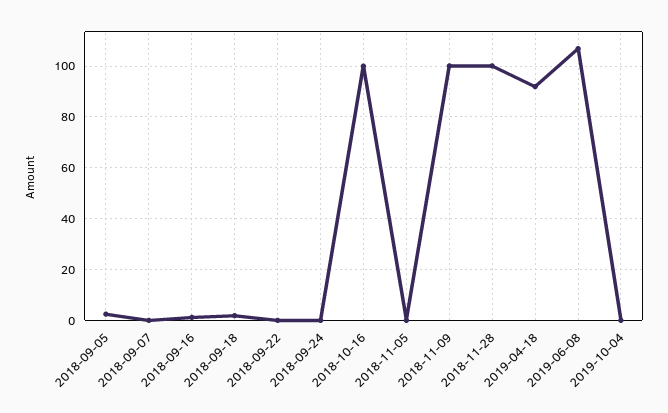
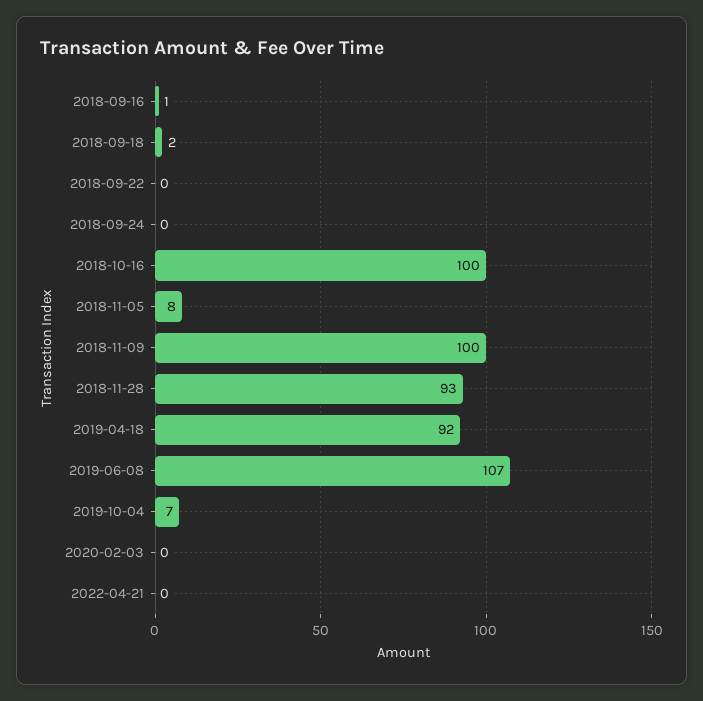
2018-09-05: 2.5 -> none
2018-09-07: 0 -> none
2018-11-05: 0 -> 8
2018-11-28: 100 -> 93
2019-10-04: 0 -> 7
2020-02-03: none -> 0
2022-04-21: none -> 0

